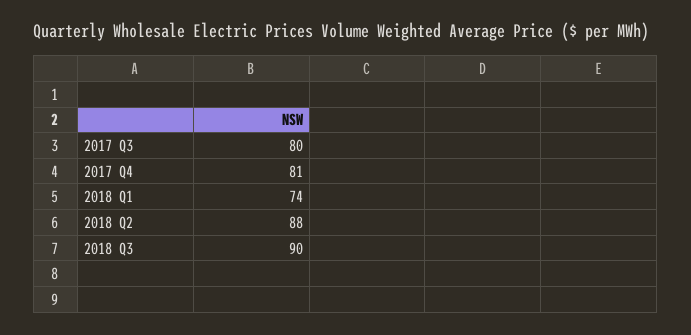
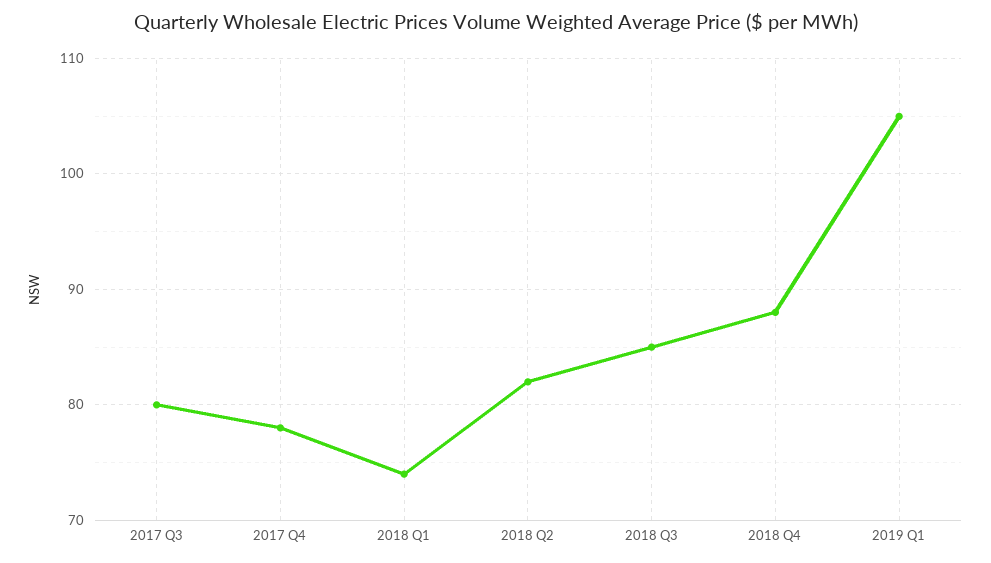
2017 Q4: 81 -> 78
2018 Q2: 88 -> 82
2018 Q3: 90 -> 85
2018 Q4: none -> 88
2019 Q1: none -> 105

